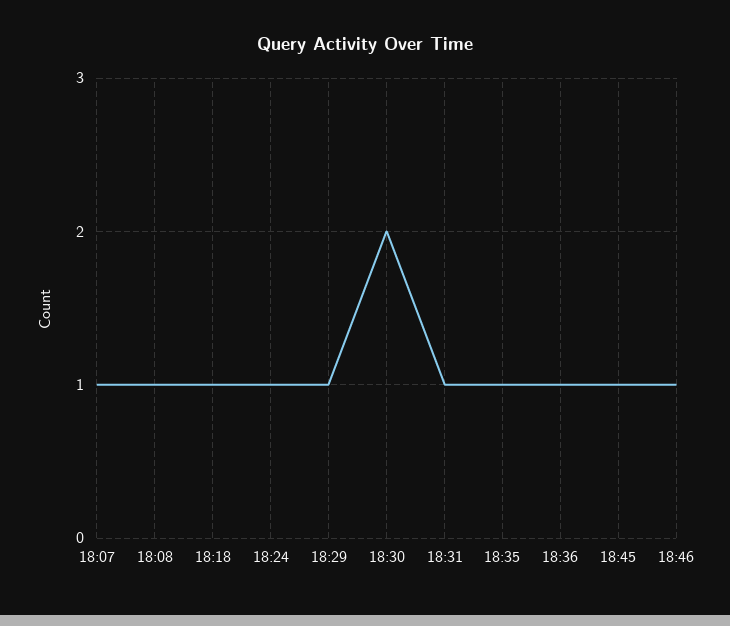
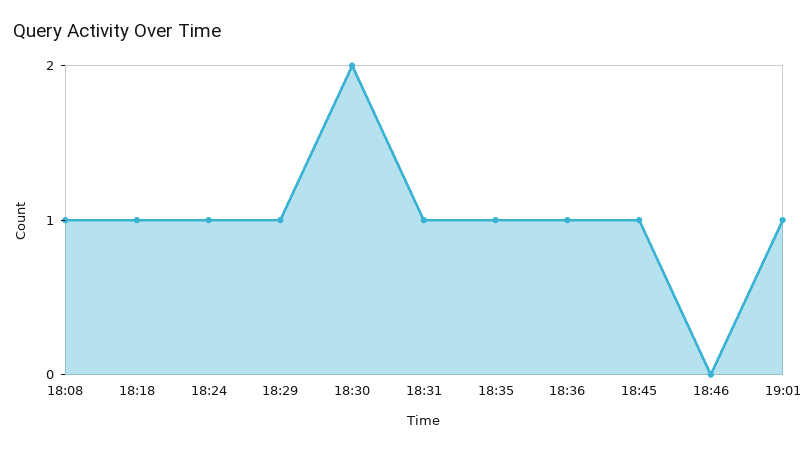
18:07: 1 -> none
18:46: 1 -> 0
19:01: none -> 1

